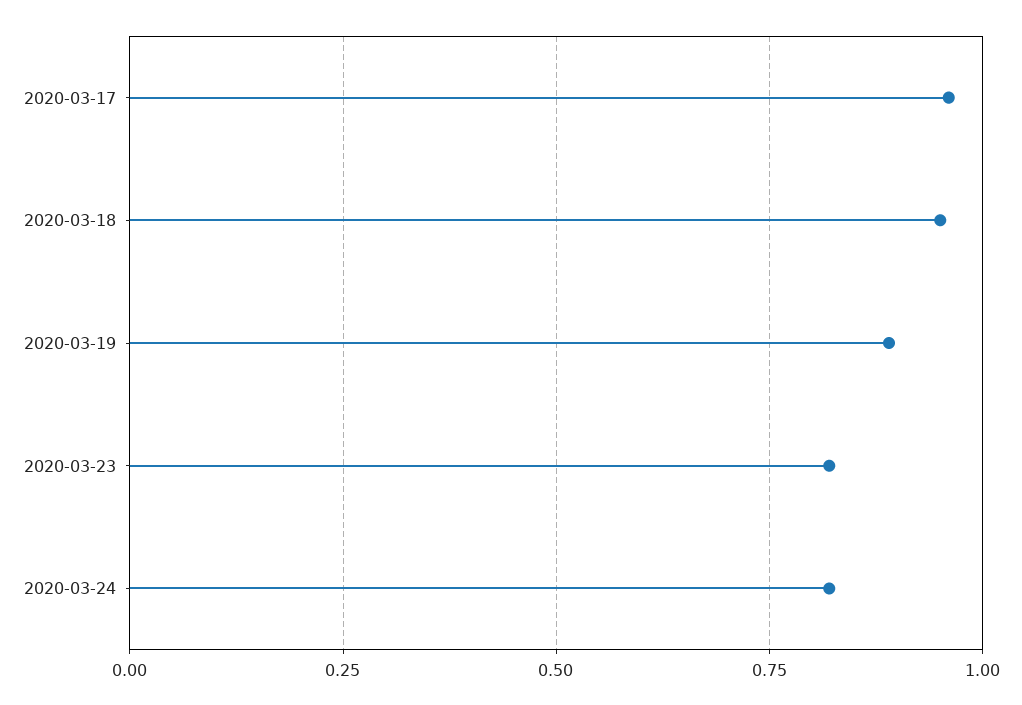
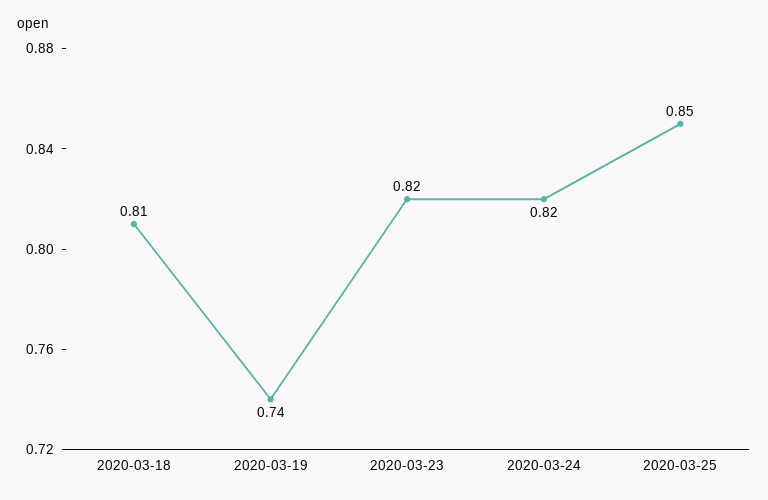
2020-03-17: 0.95 -> none
2020-03-18: 0.95 -> 0.81
2020-03-19: 0.9 -> 0.74
2020-03-25: none -> 0.85

